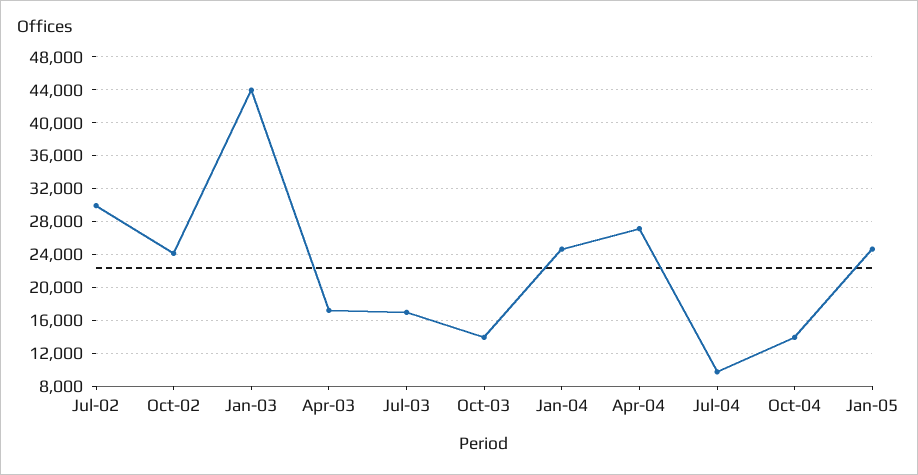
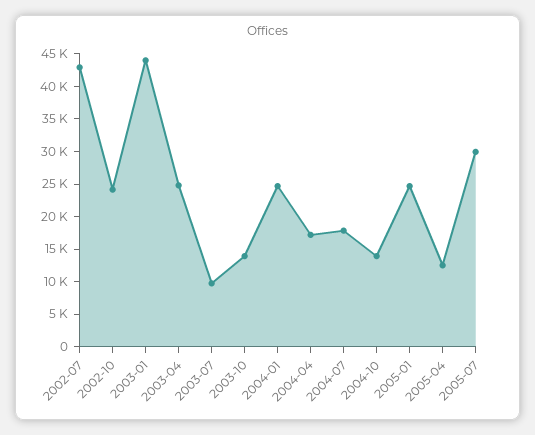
Jul-02: 30000 -> 42500
Apr-03: 17000 -> 25000
Jul-03: 17000 -> 10000
Apr-04: 27000 -> 17500
Jul-04: 10000 -> 17500
2005-04: none -> 12500
2005-07: none -> 30000

